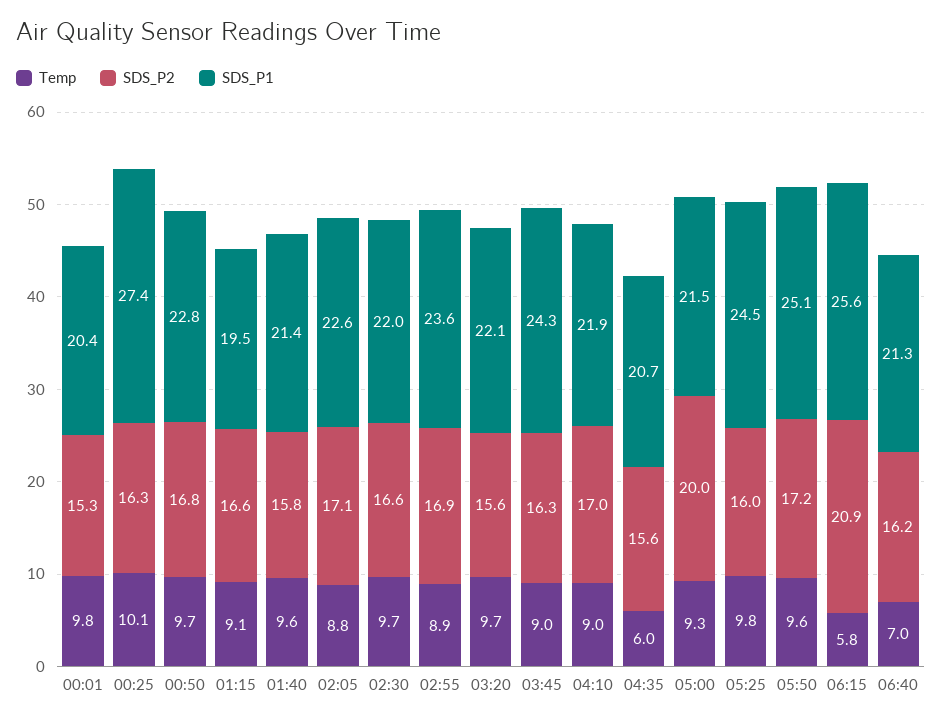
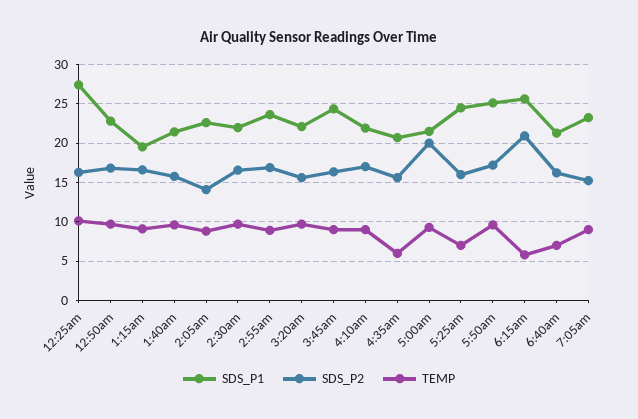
Temp, 00:01: 9.8 -> none
SDS_P2, 00:01: 15.3 -> none
SDS_P1, 00:01: 20.4 -> none
SDS_P2, 02:05: 17.1 -> 14
Temp, 05:25: 9.8 -> 7
SDS_P1, 7:05am: none -> 23
SDS_P2, 7:05am: none -> 15
Temp, 7:05am: none -> 9

